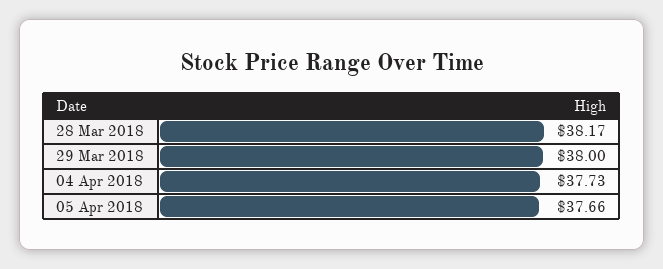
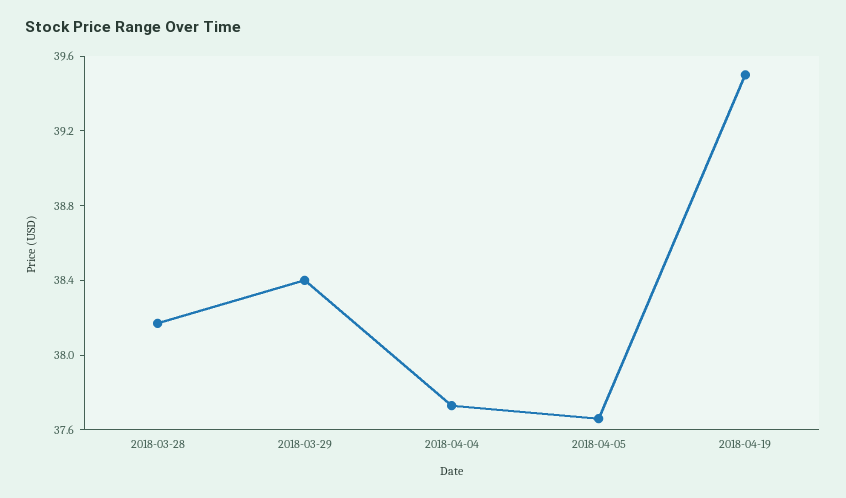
29 Mar 2018: 38 -> 38.4
2018-04-19: none -> 39.5

